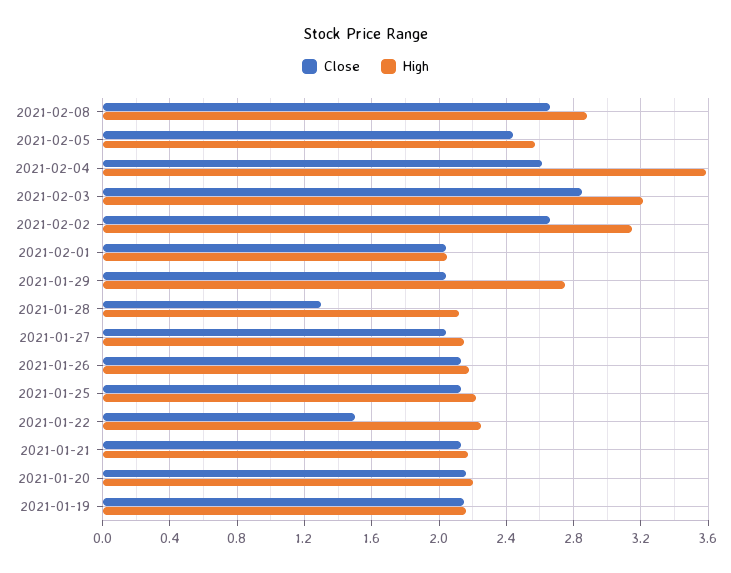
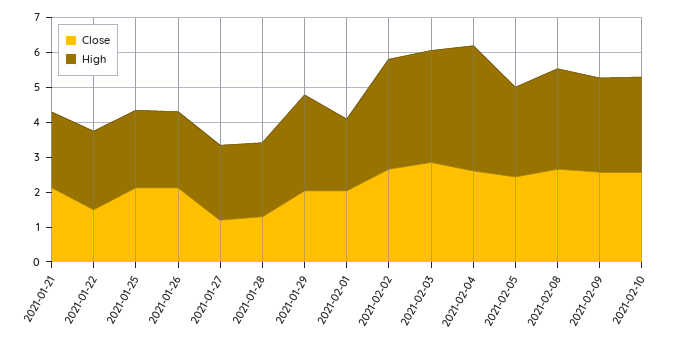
Close, 2021-01-27: 2.05 -> 1.25
Close, 2021-01-20: 2.15 -> none
High, 2021-01-20: 2.2 -> none
Close, 2021-01-19: 2.15 -> none
High, 2021-01-19: 2.15 -> none
Close, 2021-02-09: none -> 2.5
High, 2021-02-09: none -> 2.75
Close, 2021-02-10: none -> 2.5
High, 2021-02-10: none -> 2.75

